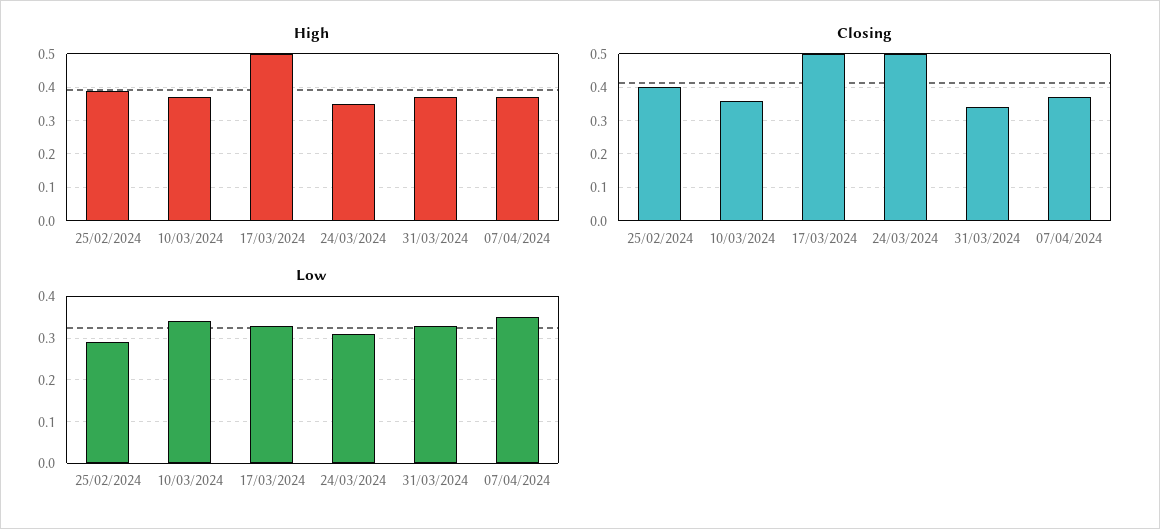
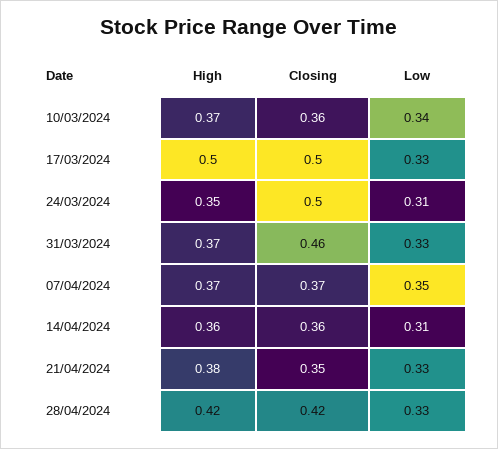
High, 25/02/2024: 0.4 -> none
Closing, 25/02/2024: 0.4 -> none
Closing, 31/03/2024: 0.35 -> 0.46
Low, 25/02/2024: 0.3 -> none
High, 14/04/2024: none -> 0.36
Closing, 14/04/2024: none -> 0.36
Low, 14/04/2024: none -> 0.31
High, 21/04/2024: none -> 0.38
Closing, 21/04/2024: none -> 0.35
Low, 21/04/2024: none -> 0.33
High, 28/04/2024: none -> 0.42
Closing, 28/04/2024: none -> 0.42
Low, 28/04/2024: none -> 0.33

